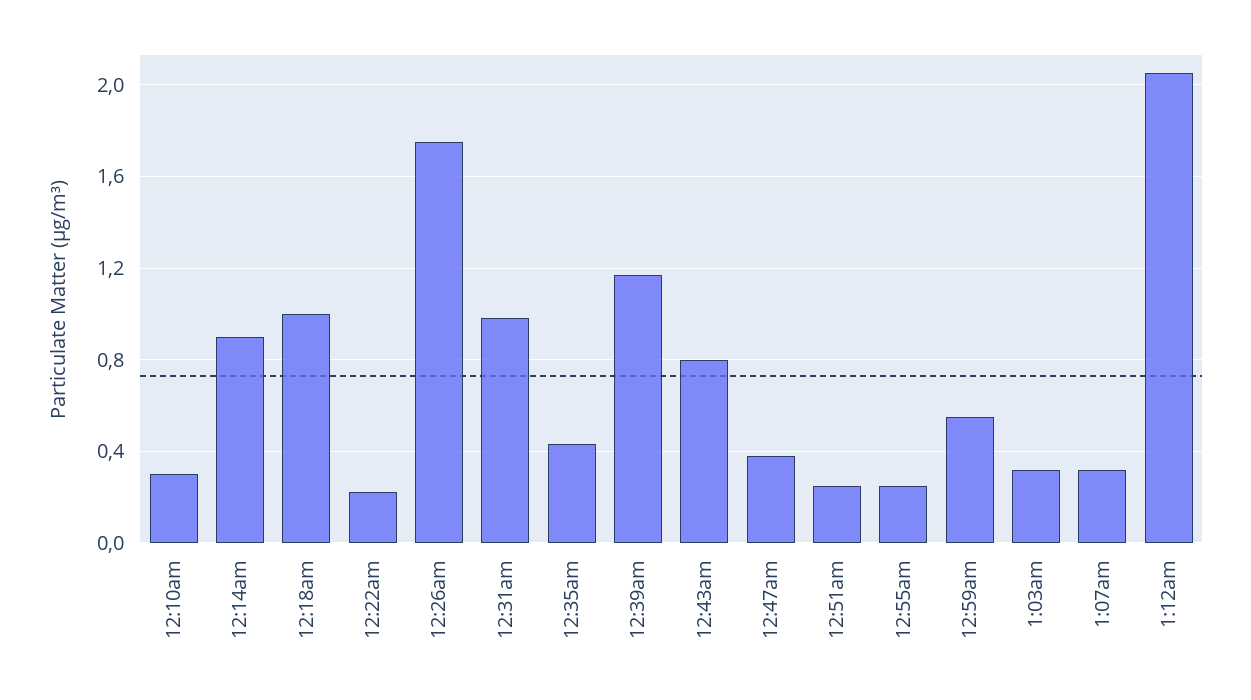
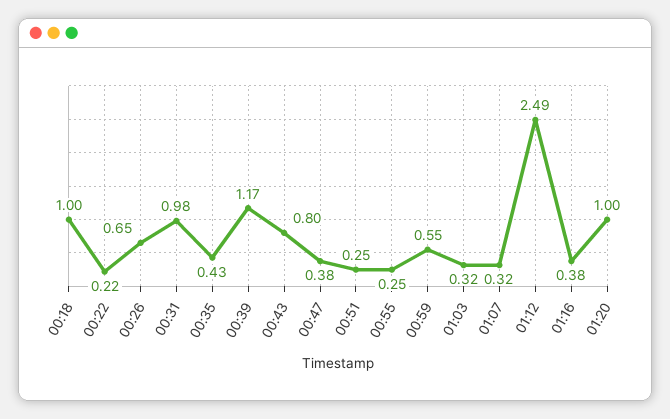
12:10am: 0.3 -> none
12:14am: 0.9 -> none
12:26am: 1.75 -> 0.65
1:12am: 2.05 -> 2.49
01:16: none -> 0.38
01:20: none -> 1

